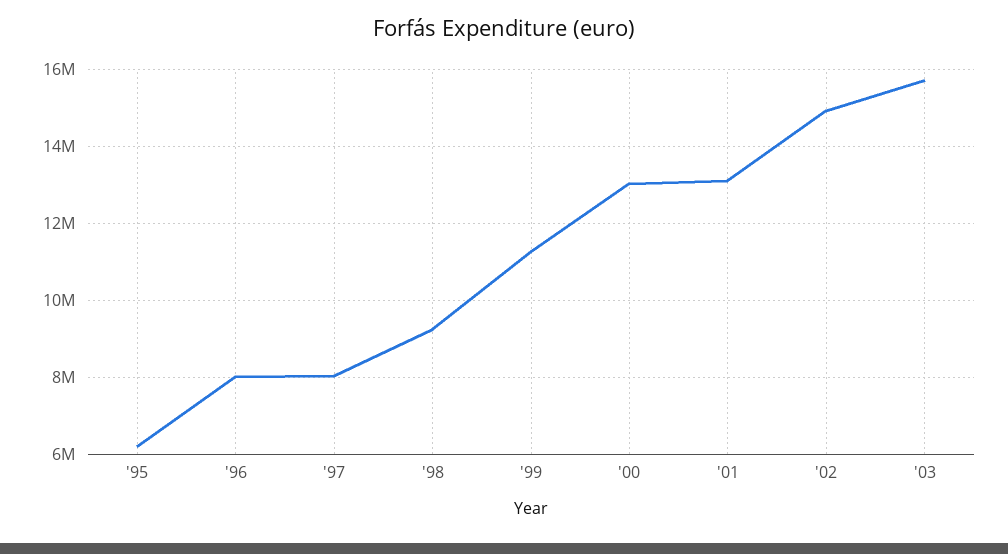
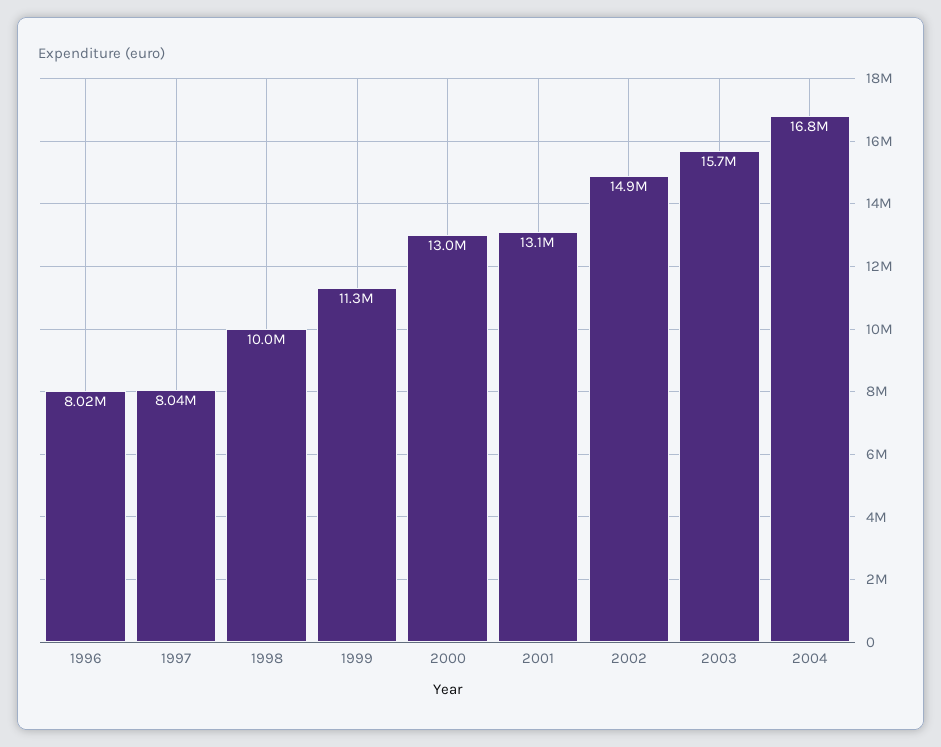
'95: 6200000 -> none
'98: 9200000 -> 10000000
2004: none -> 16800000

